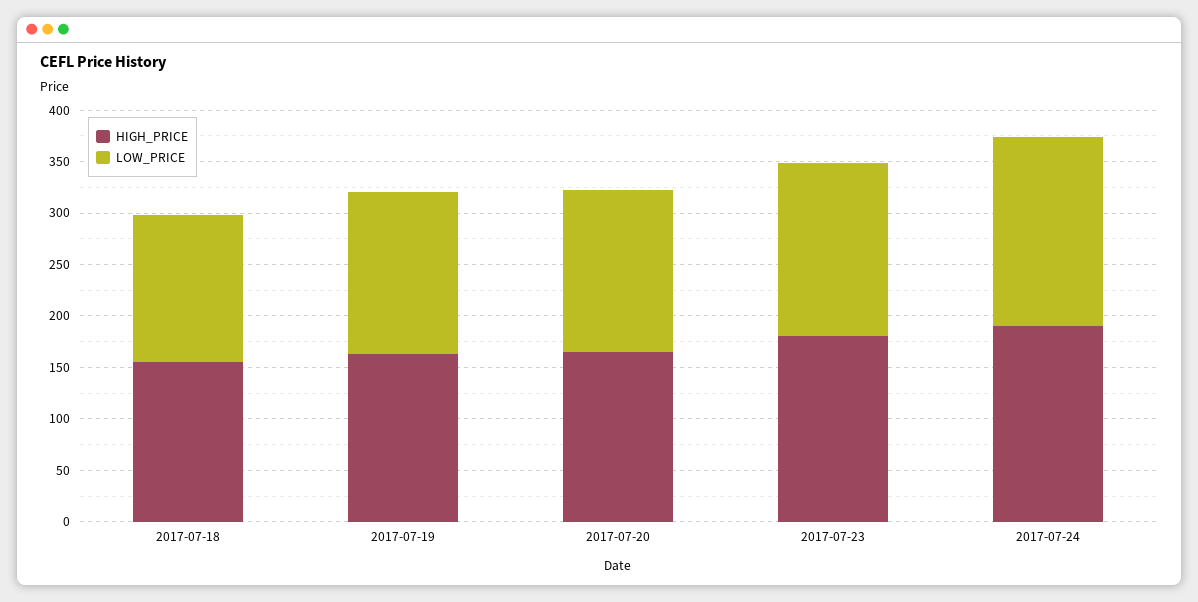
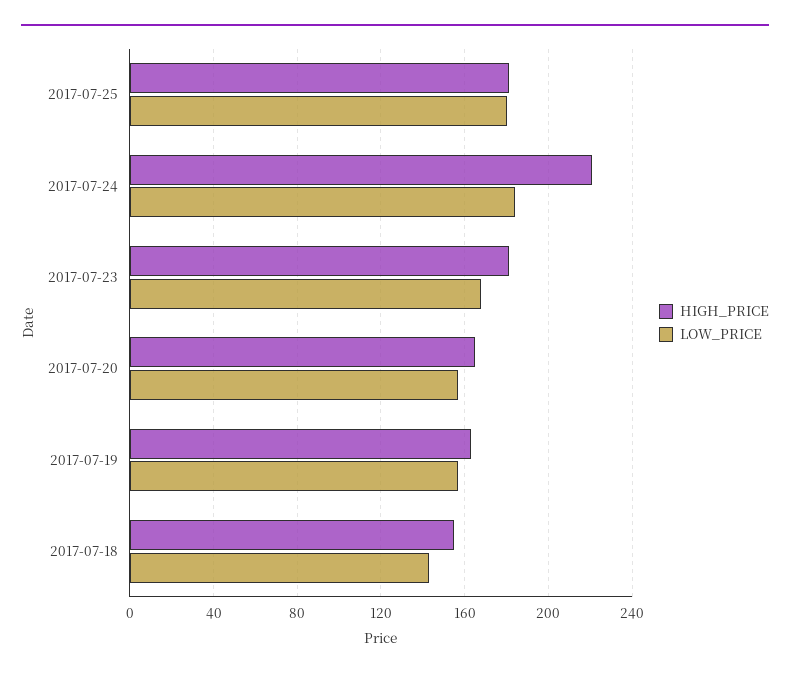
HIGH_PRICE, 2017-07-24: 190 -> 220
HIGH_PRICE, 2017-07-25: none -> 180
LOW_PRICE, 2017-07-25: none -> 180

